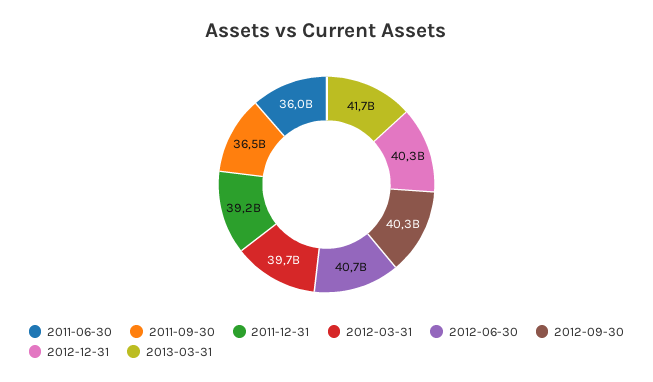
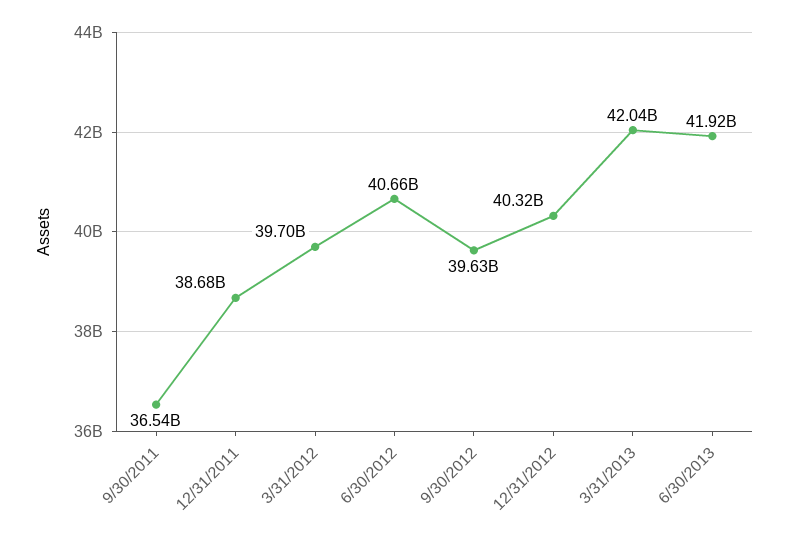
2011-06-30: 36000000000 -> none
2011-12-31: 39200000000 -> 38680000000
2012-09-30: 40300000000 -> 39630000000
2013-03-31: 41700000000 -> 42040000000
6/30/2013: none -> 41920000000

